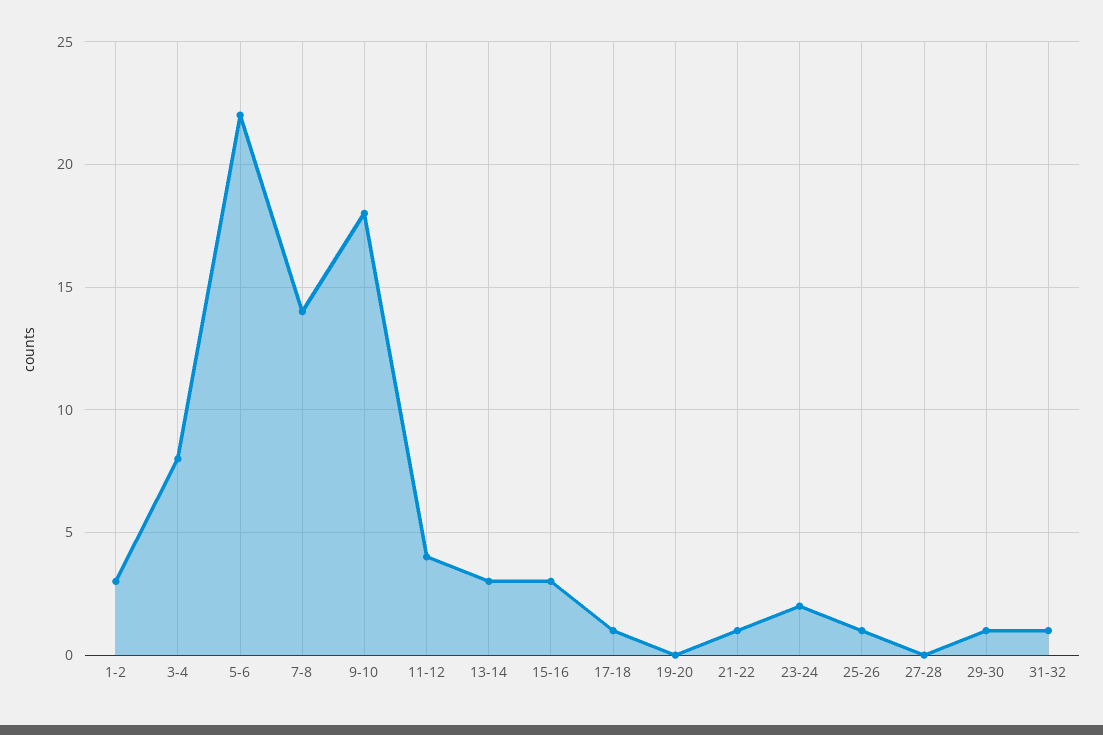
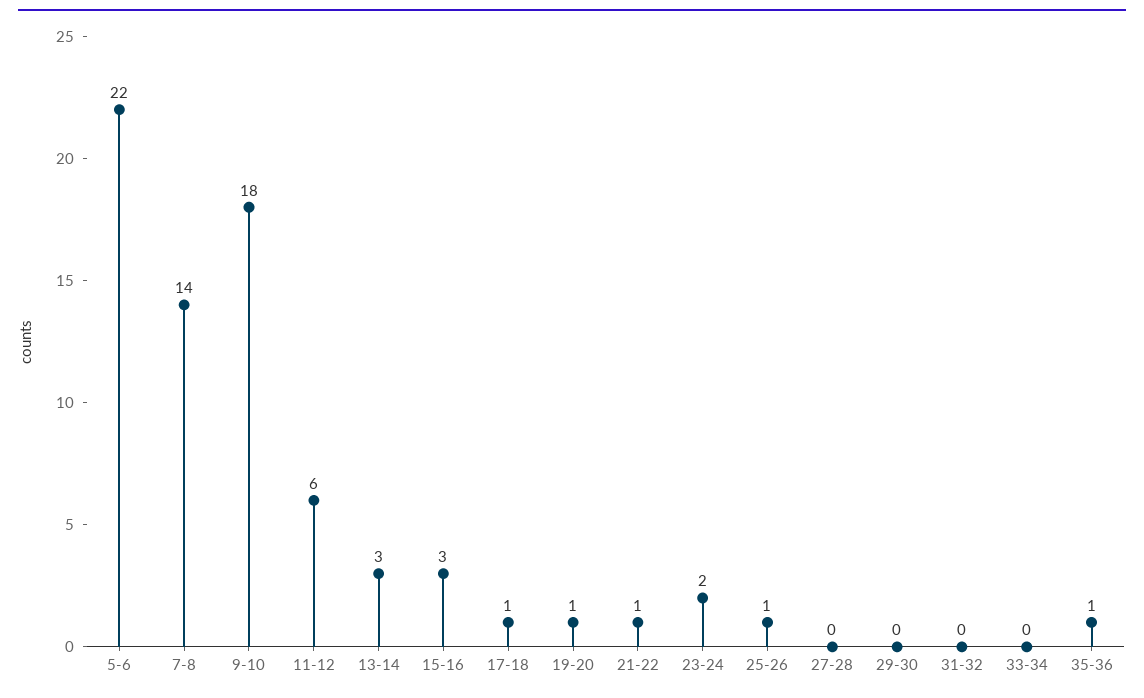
1-2: 3 -> none
3-4: 8 -> none
11-12: 4 -> 6
19-20: 0 -> 1
29-30: 1 -> 0
31-32: 1 -> 0
33-34: none -> 0
35-36: none -> 1

